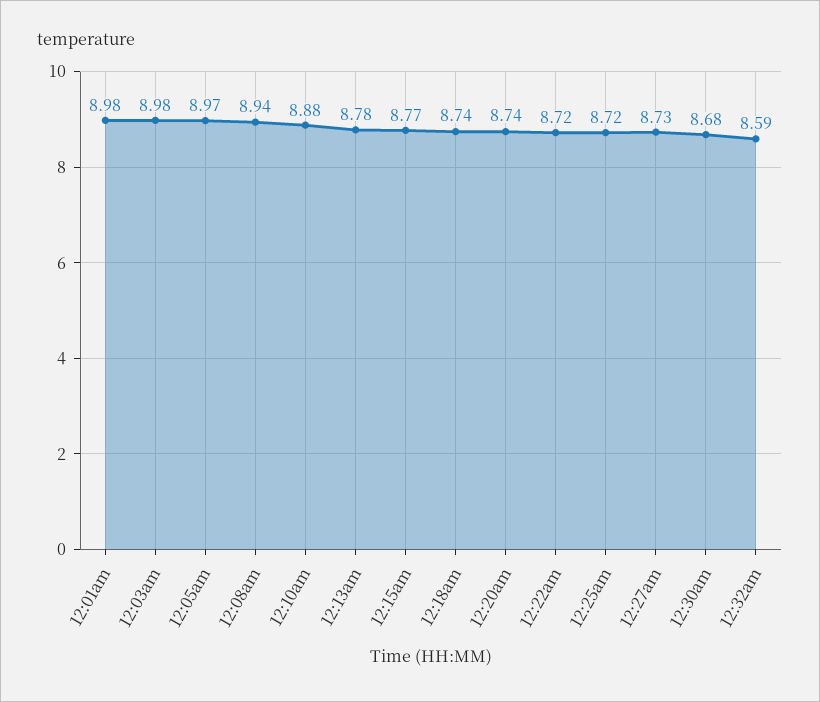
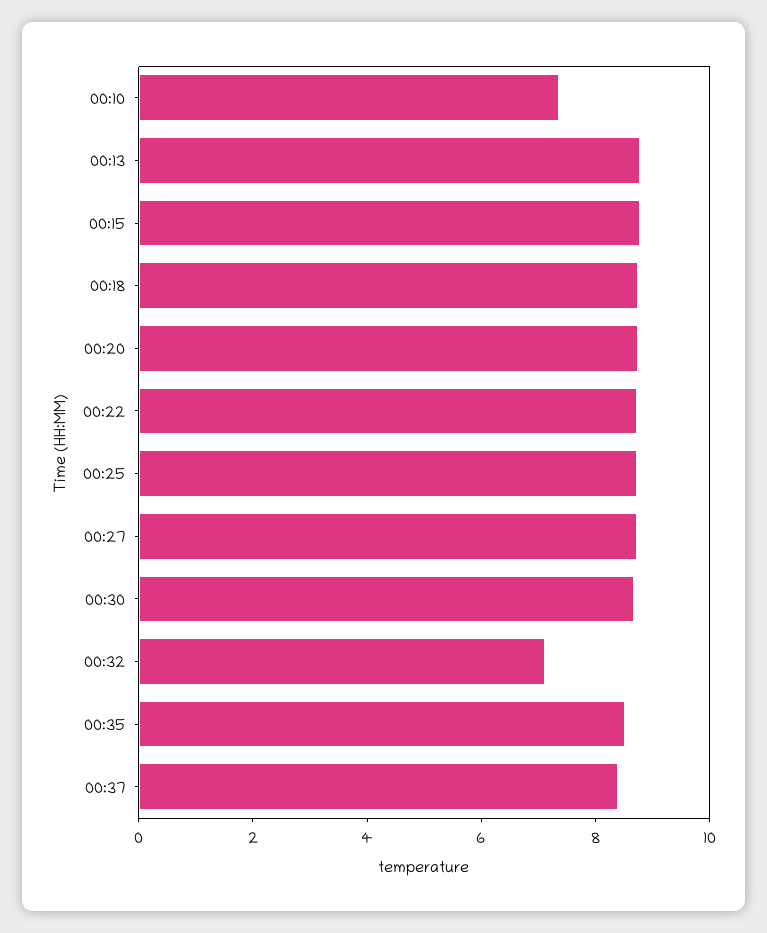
12:01am: 8.98 -> none
12:03am: 8.98 -> none
12:05am: 8.97 -> none
12:08am: 8.94 -> none
12:10am: 8.88 -> 7.5
12:32am: 8.59 -> 7
00:35: none -> 8.5
00:37: none -> 8.5

